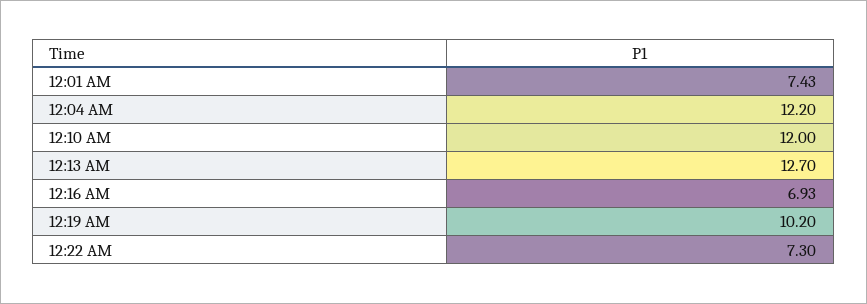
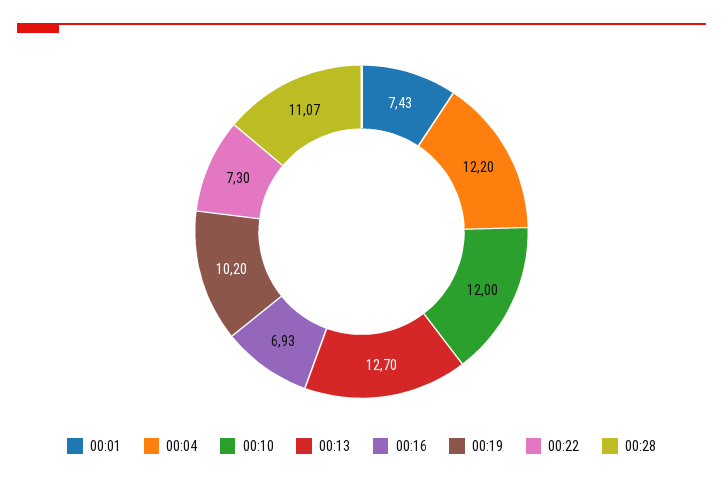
00:28: none -> 11.07

